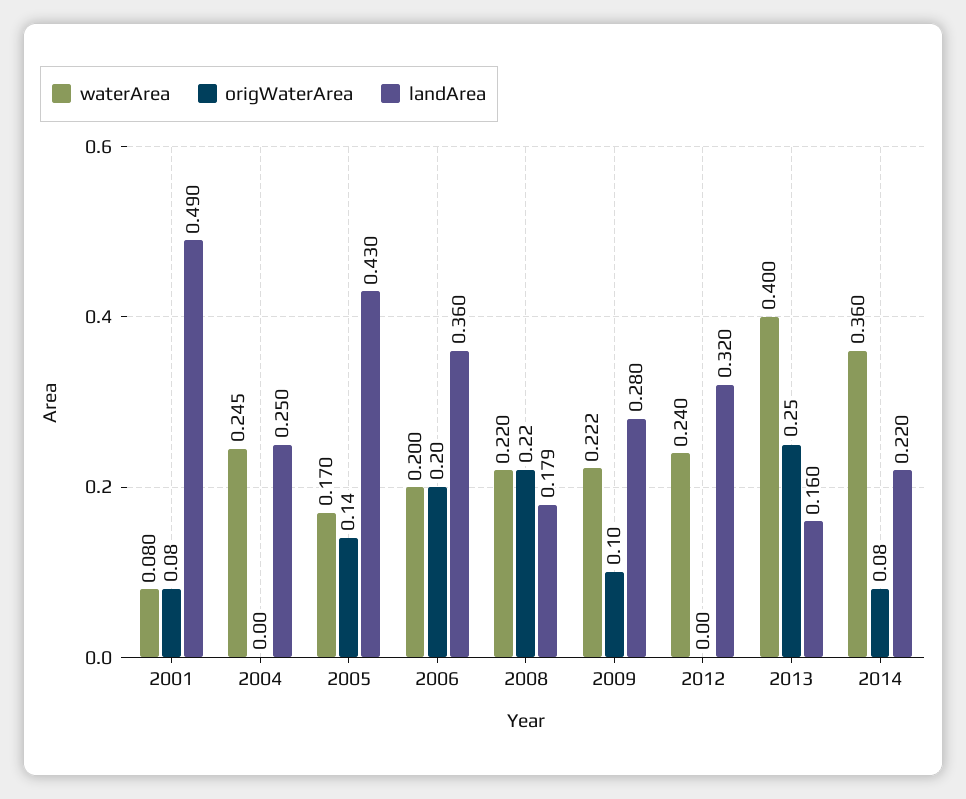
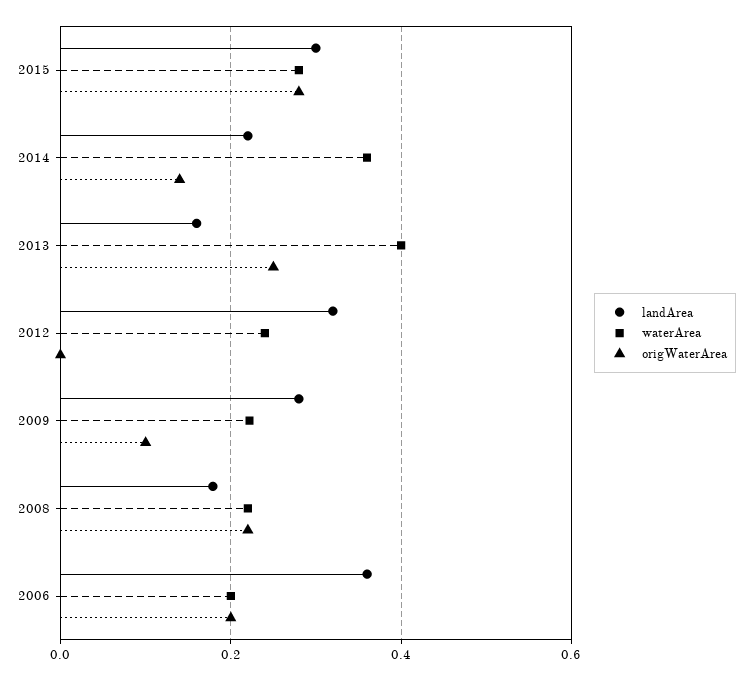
waterArea, 2001: 0.08 -> none
origWaterArea, 2001: 0.08 -> none
landArea, 2001: 0.49 -> none
waterArea, 2004: 0.245 -> none
origWaterArea, 2004: 0 -> none
landArea, 2004: 0.25 -> none
waterArea, 2005: 0.17 -> none
origWaterArea, 2005: 0.14 -> none
landArea, 2005: 0.43 -> none
origWaterArea, 2014: 0.08 -> 0.14
landArea, 2015: none -> 0.3
waterArea, 2015: none -> 0.28
origWaterArea, 2015: none -> 0.28

